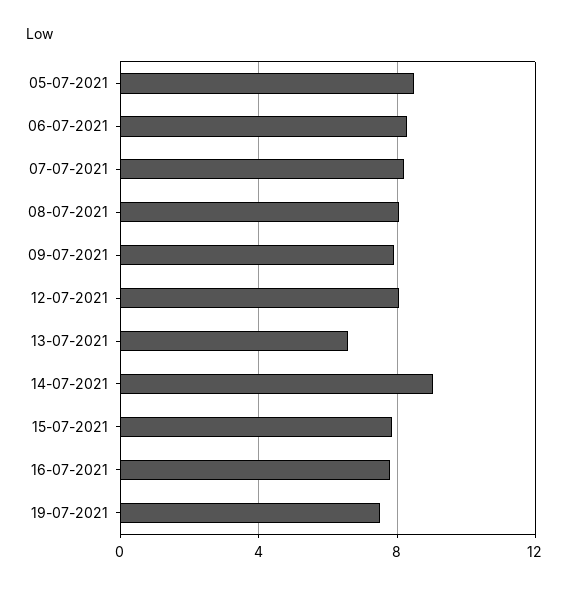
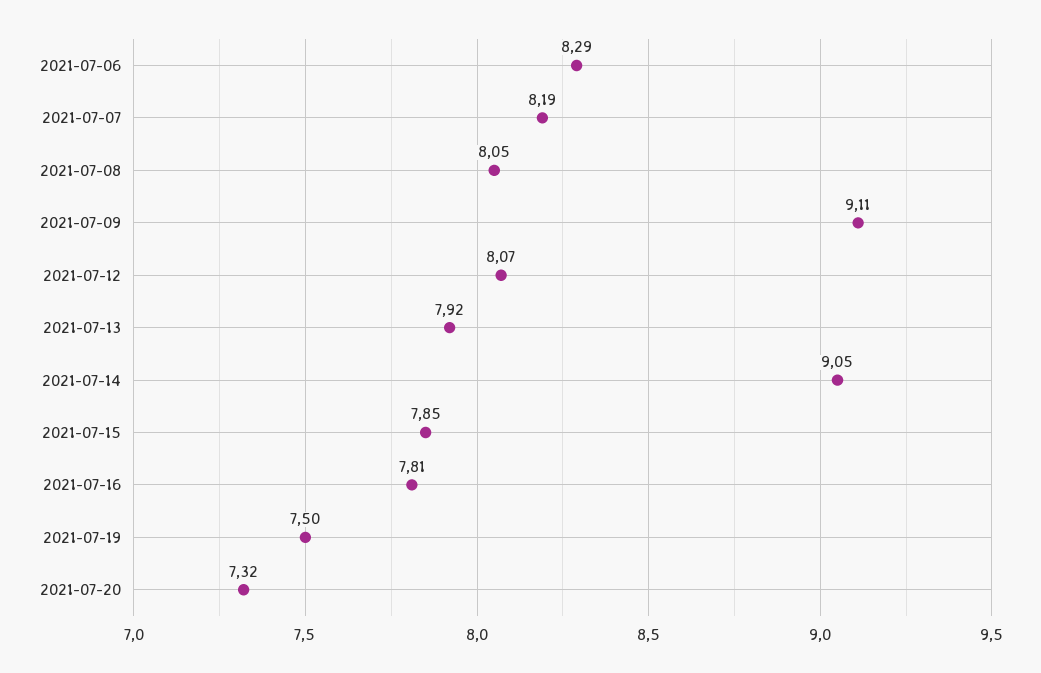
05-07-2021: 8.5 -> none
09-07-2021: 8 -> 9.11
13-07-2021: 6.5 -> 7.92
2021-07-20: none -> 7.32

